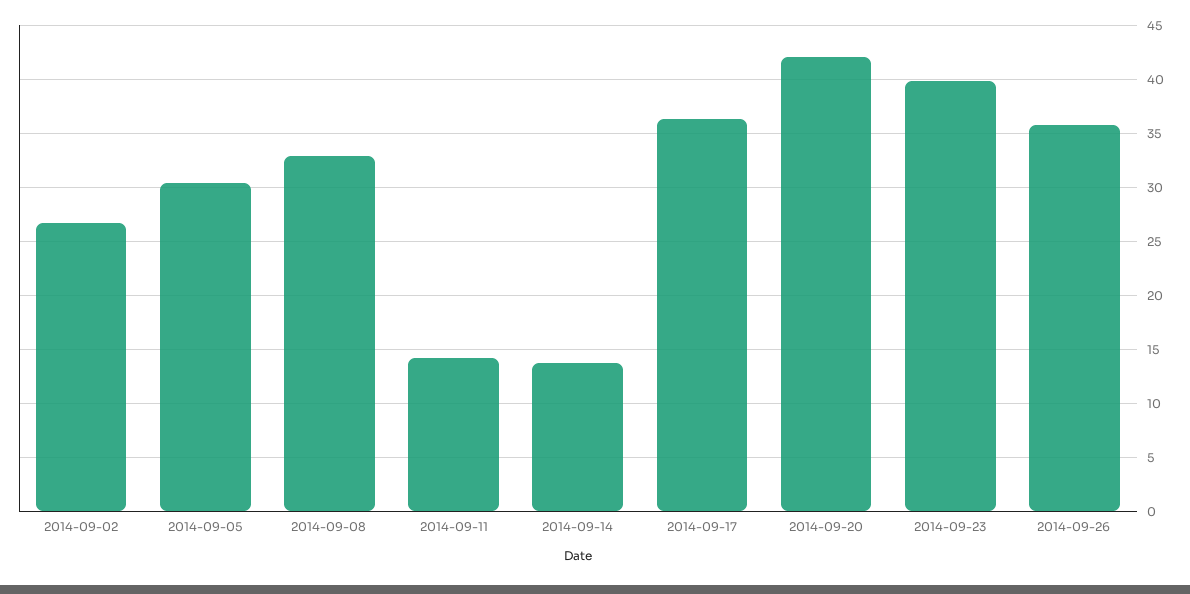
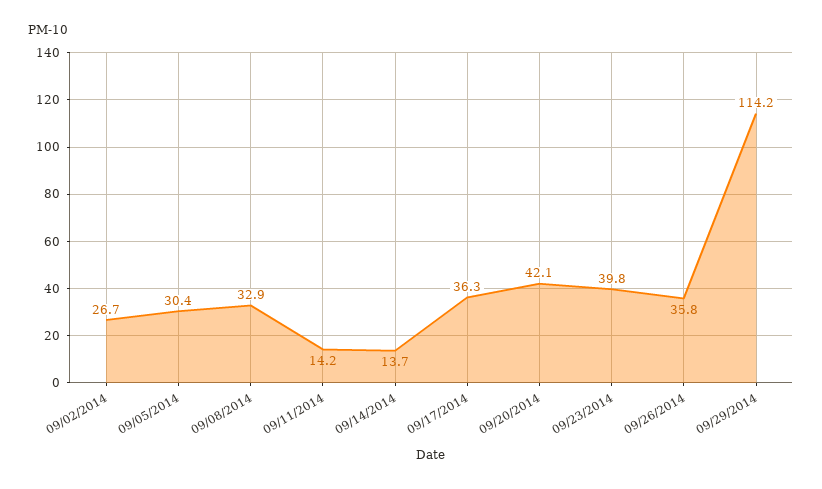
09/29/2014: none -> 114.2

